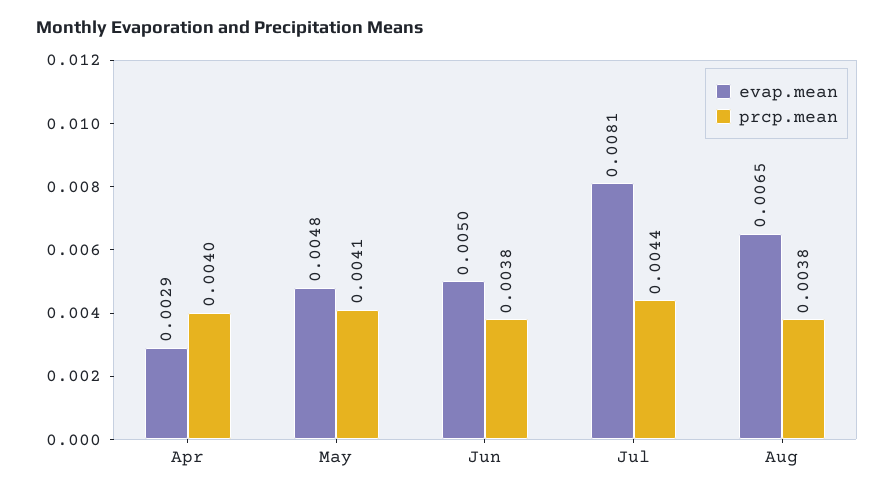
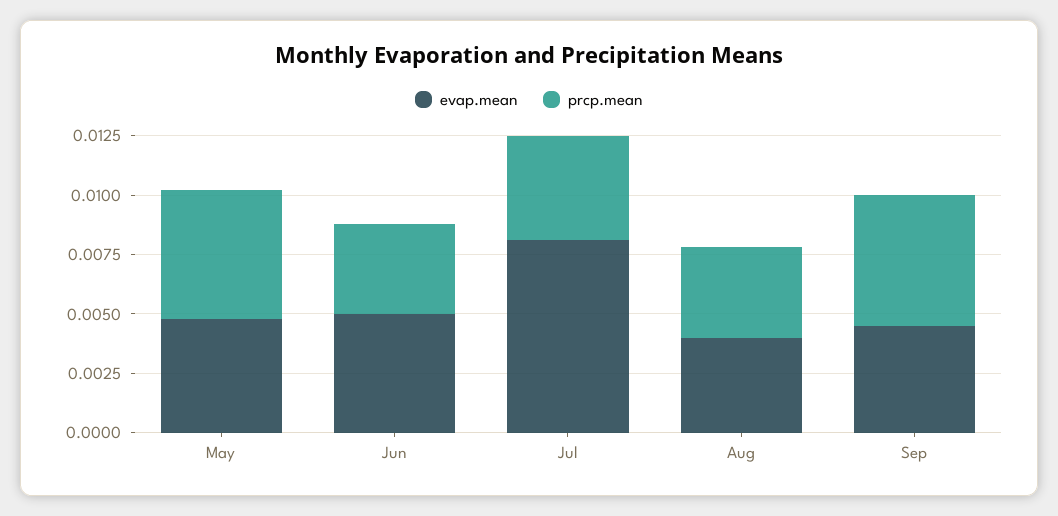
evap.mean, Apr: 0.0029 -> none
prcp.mean, Apr: 0.004 -> none
prcp.mean, May: 0.0041 -> 0.0055
evap.mean, Aug: 0.0065 -> 0.004
evap.mean, Sep: none -> 0.0045
prcp.mean, Sep: none -> 0.0055

